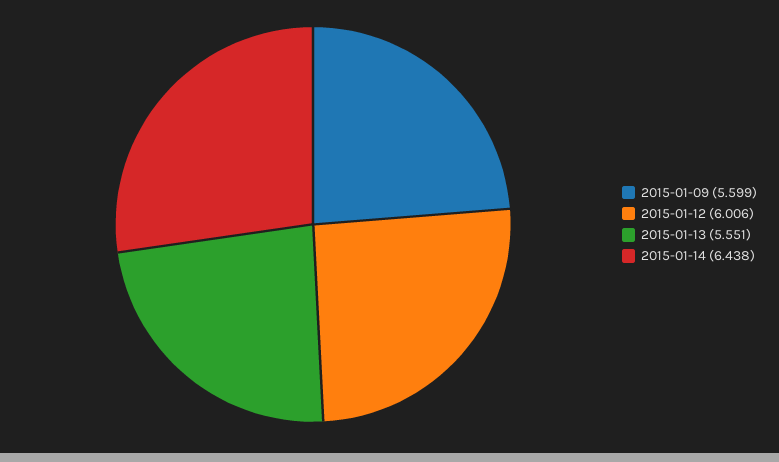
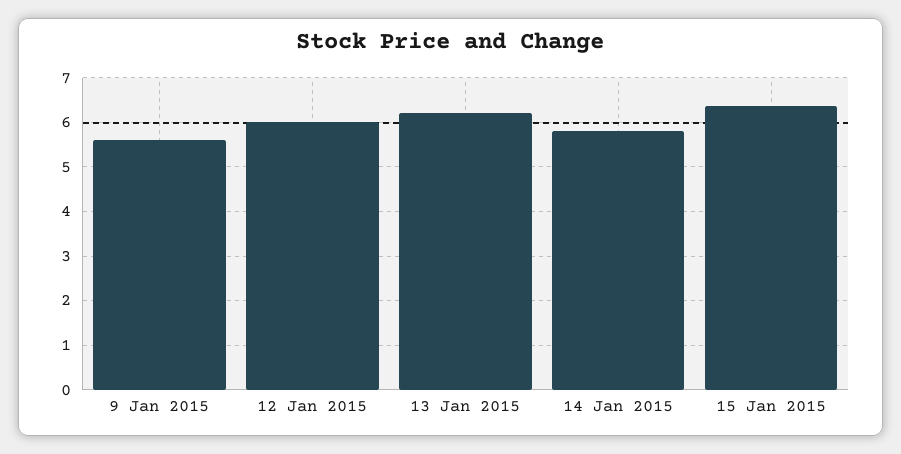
2015-01-13: 5.551 -> 6.2
2015-01-14: 6.438 -> 5.8
15 Jan 2015: none -> 6.4

